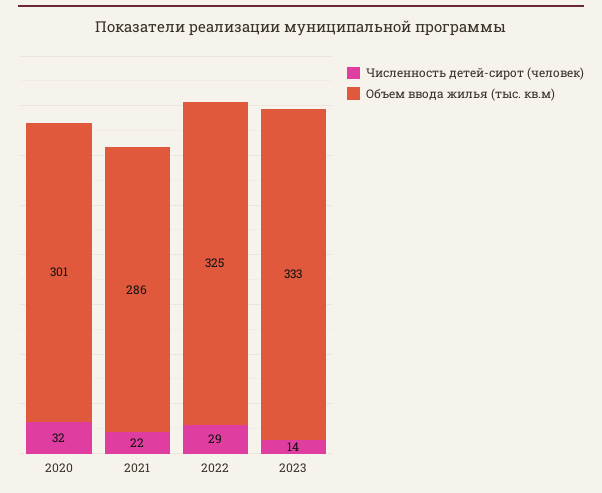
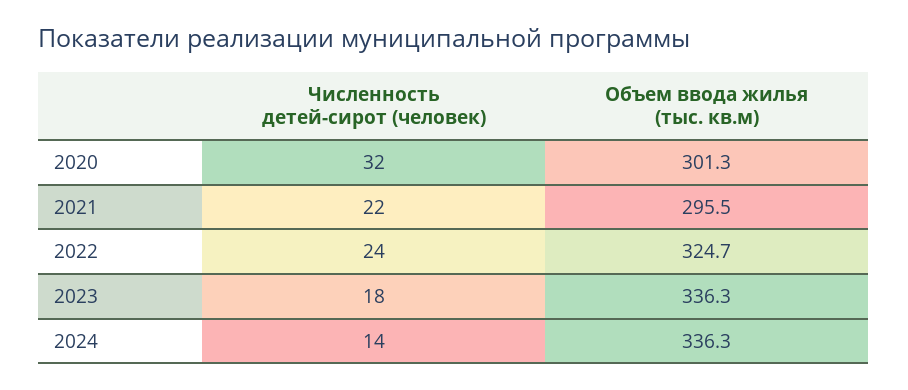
Объем ввода жилья (тыс. кв.м), 2021: 286 -> 295.5
Численность детей-сирот (человек), 2022: 29 -> 24
Численность детей-сирот (человек), 2023: 14 -> 18
Объем ввода жилья (тыс. кв.м), 2023: 333 -> 336.3
Численность детей-сирот (человек), 2024: none -> 14
Объем ввода жилья (тыс. кв.м), 2024: none -> 336.3

